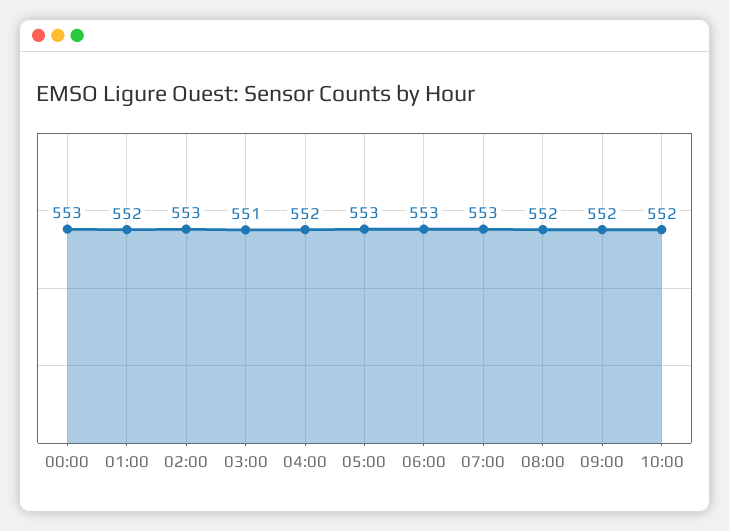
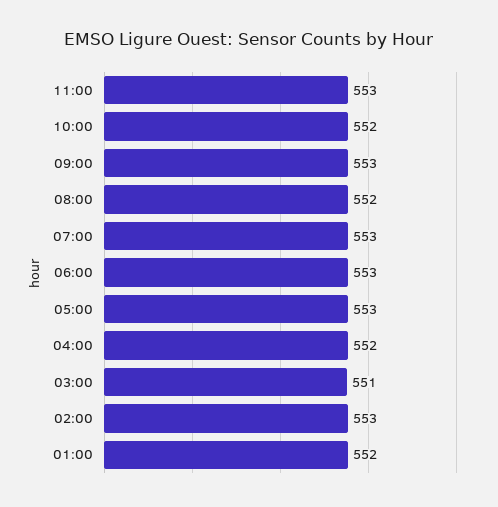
00:00: 553 -> none
09:00: 552 -> 553
11:00: none -> 553

